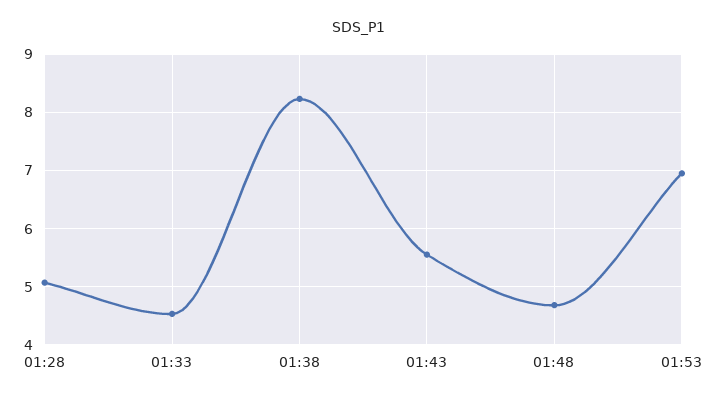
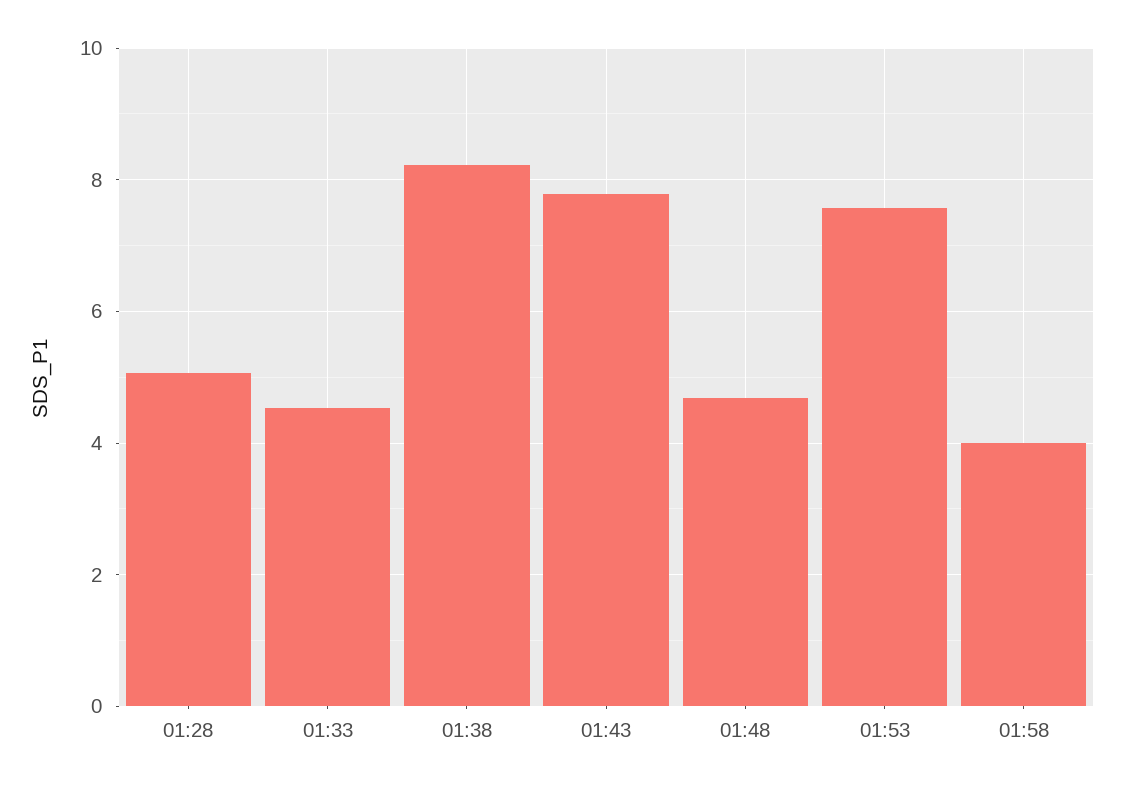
01:43: 5.6 -> 7.8
01:53: 7 -> 7.6
01:58: none -> 4

